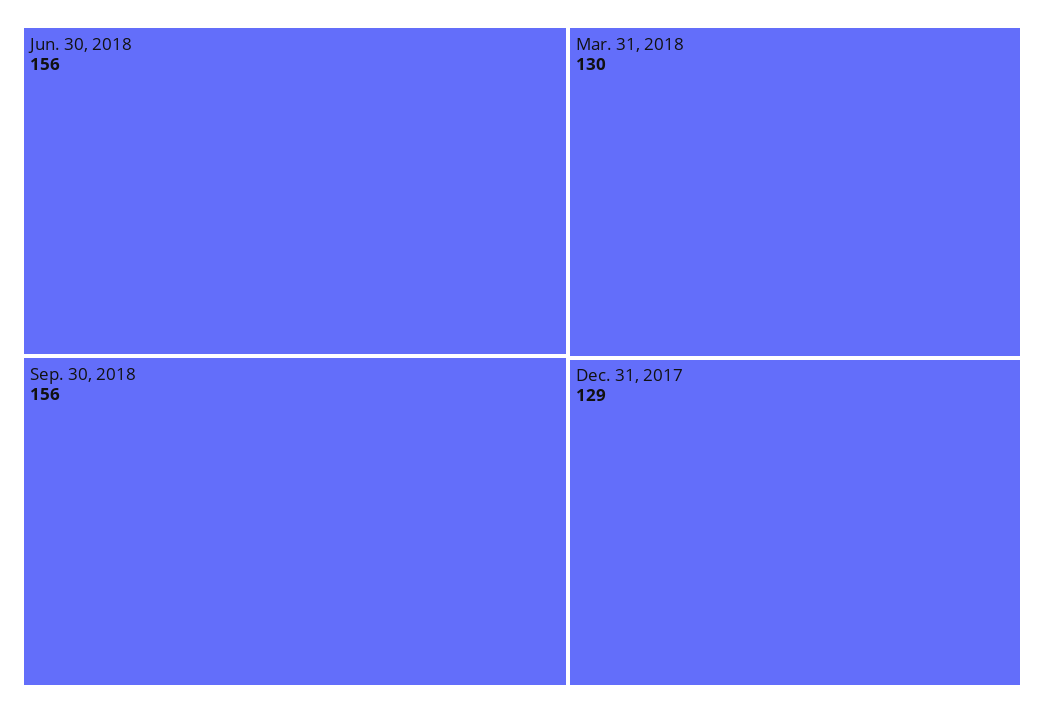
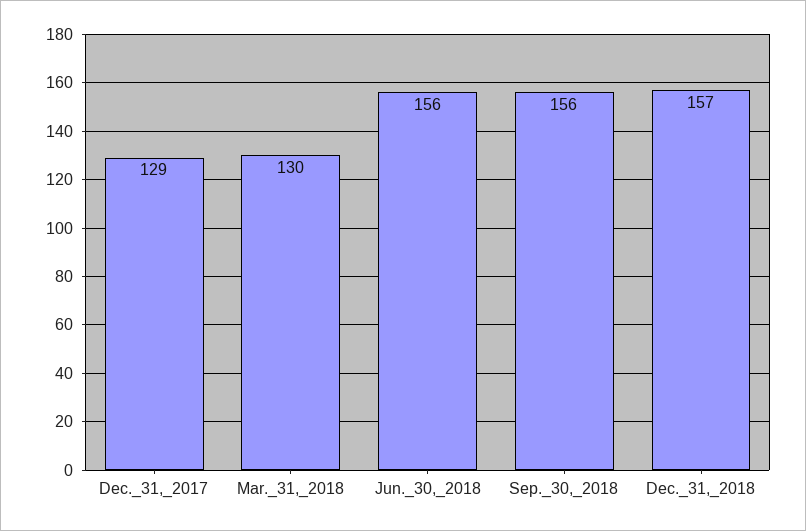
Dec._31,_2018: none -> 157

